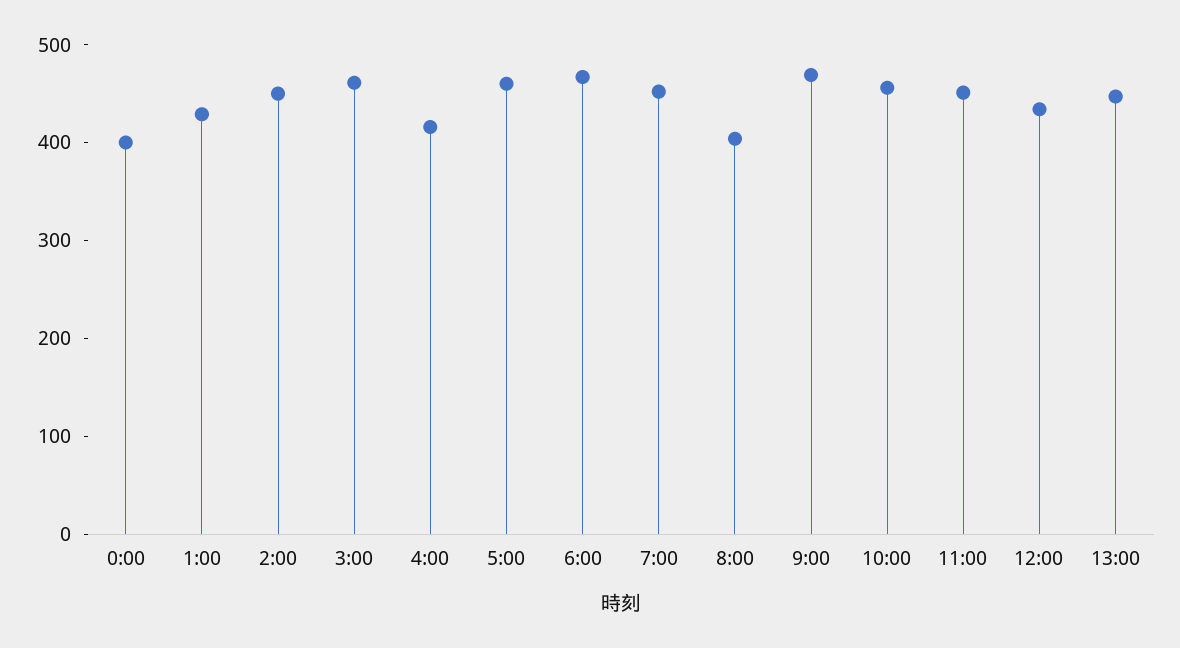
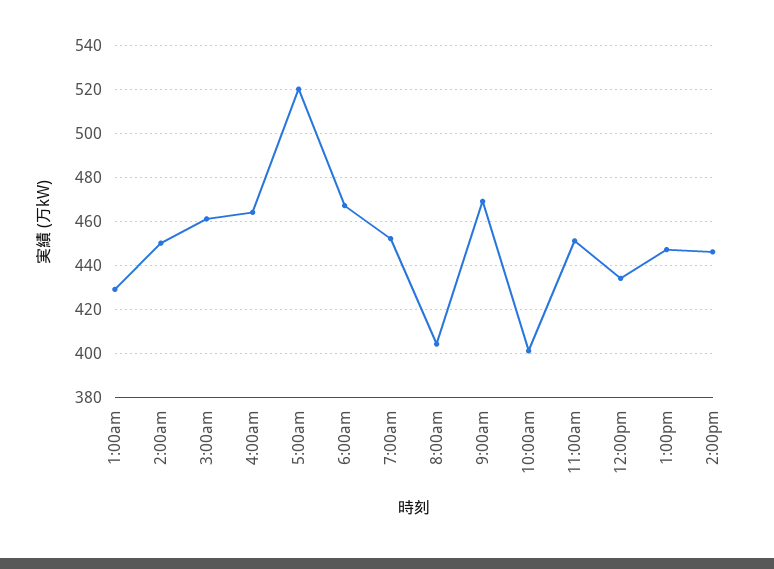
0:00: 400 -> none
4:00: 420 -> 465
5:00: 460 -> 520
10:00: 460 -> 400
2:00pm: none -> 445

